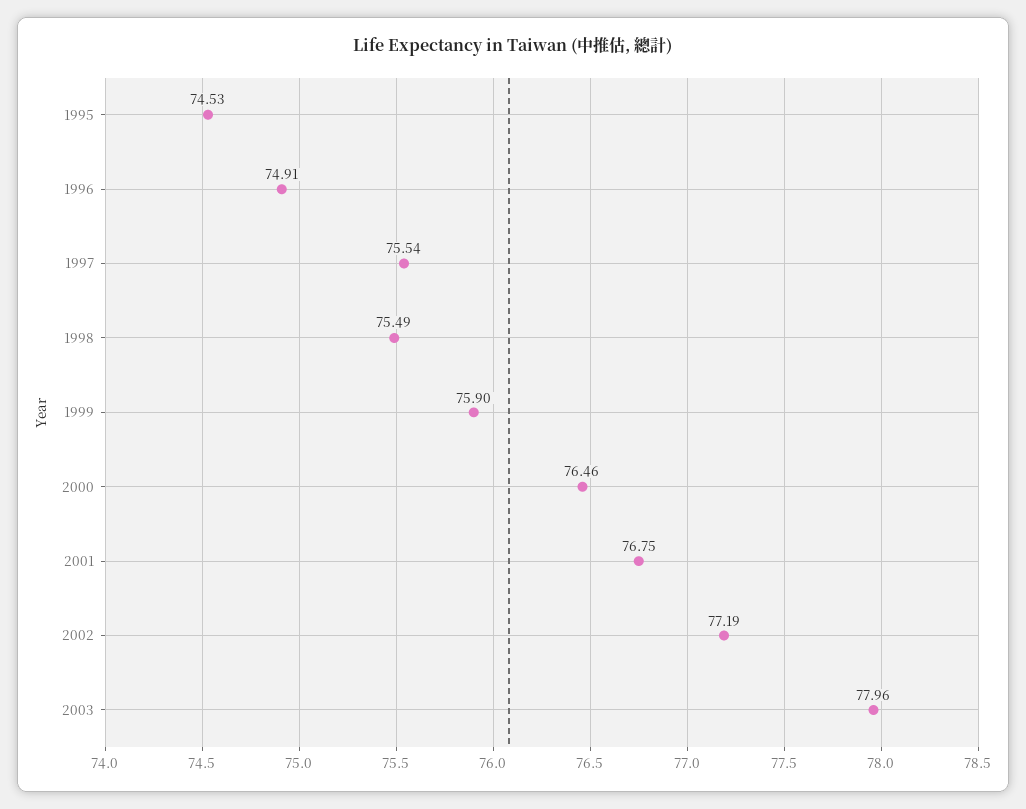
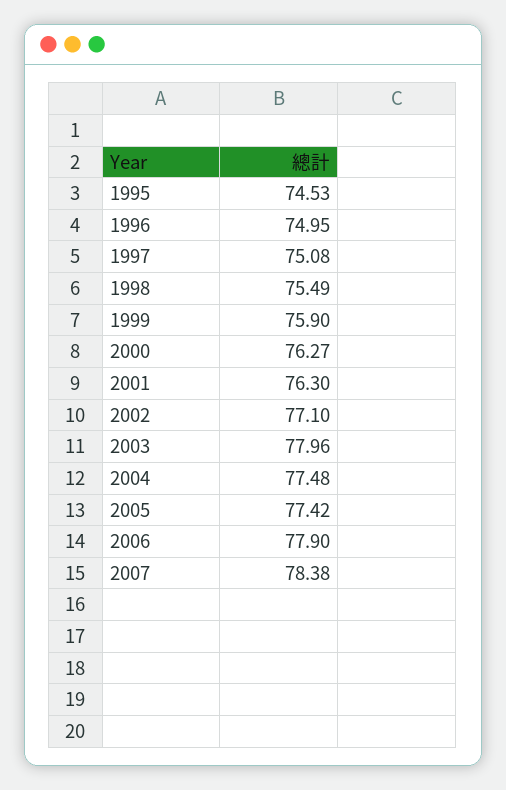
1996: 74.91 -> 74.95
1997: 75.54 -> 75.08
2000: 76.46 -> 76.27
2001: 76.75 -> 76.3
2002: 77.19 -> 77.1
2004: none -> 77.48
2005: none -> 77.42
2006: none -> 77.9
2007: none -> 78.38

